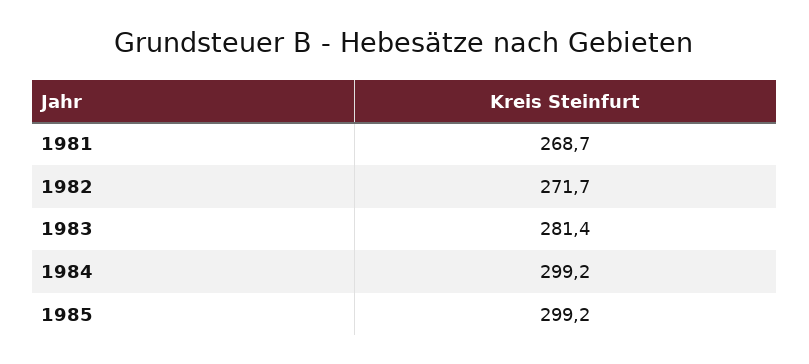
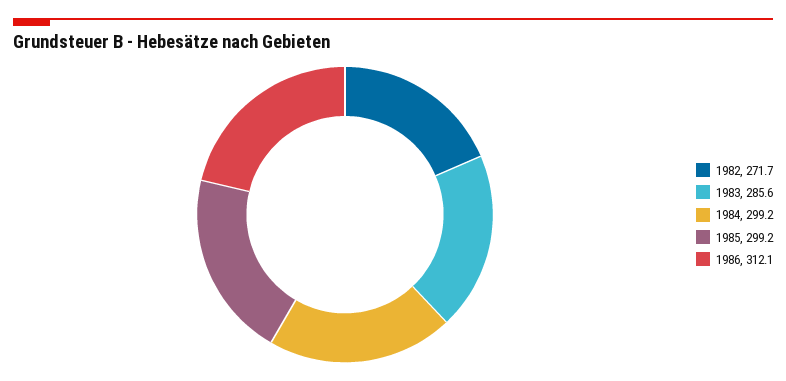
1981: 268.7 -> none
1983: 281.4 -> 285.6
1986: none -> 312.1

